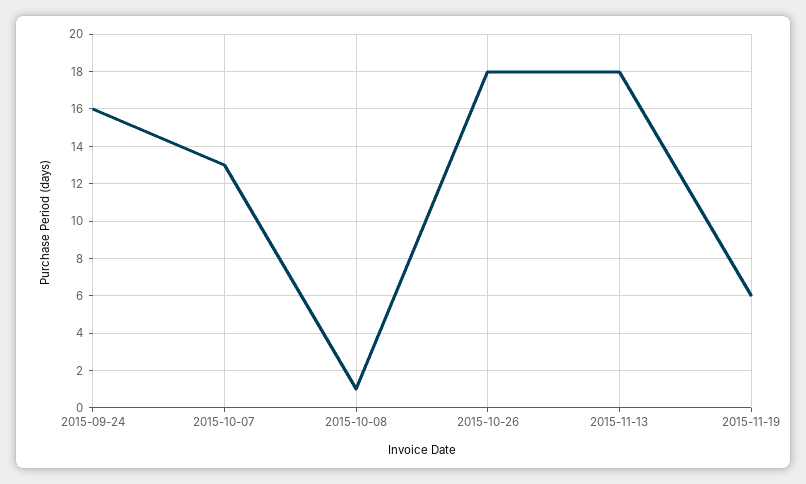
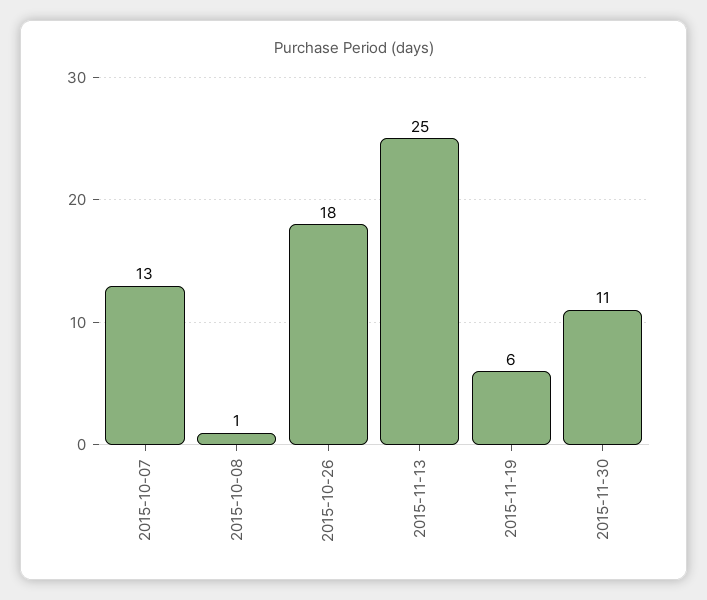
2015-09-24: 16 -> none
2015-11-13: 18 -> 25
2015-11-30: none -> 11

